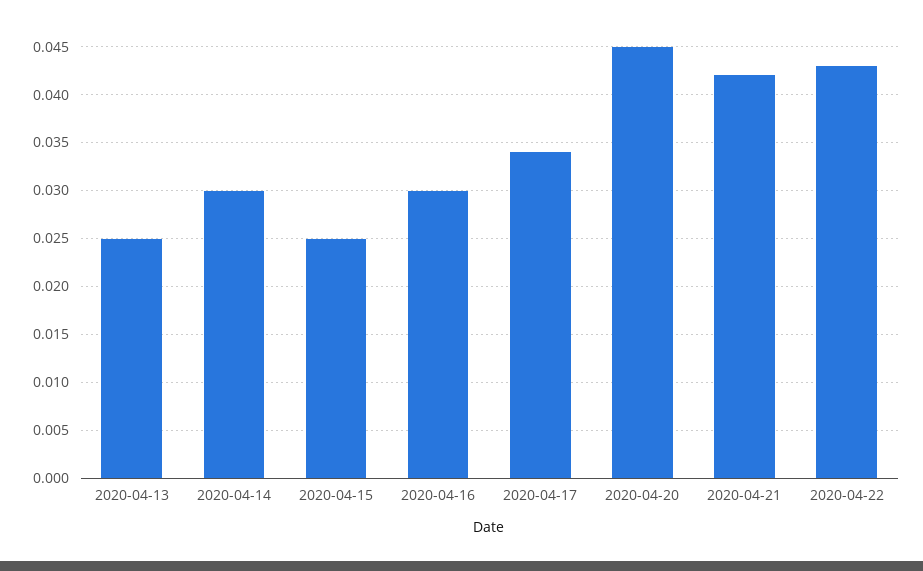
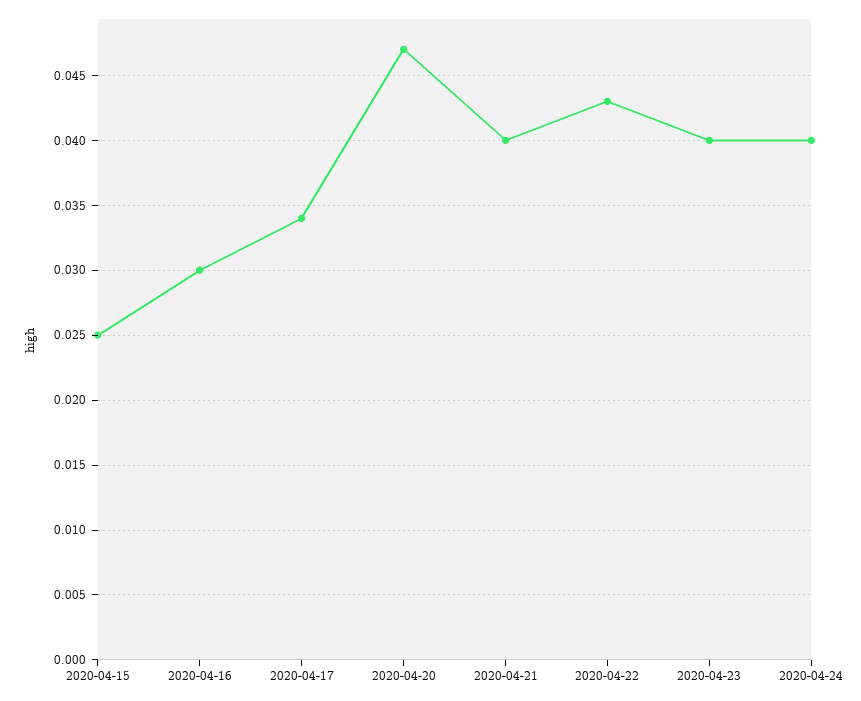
2020-04-13: 0.025 -> none
2020-04-14: 0.03 -> none
2020-04-20: 0.045 -> 0.047
2020-04-21: 0.042 -> 0.04
2020-04-23: none -> 0.04
2020-04-24: none -> 0.04

